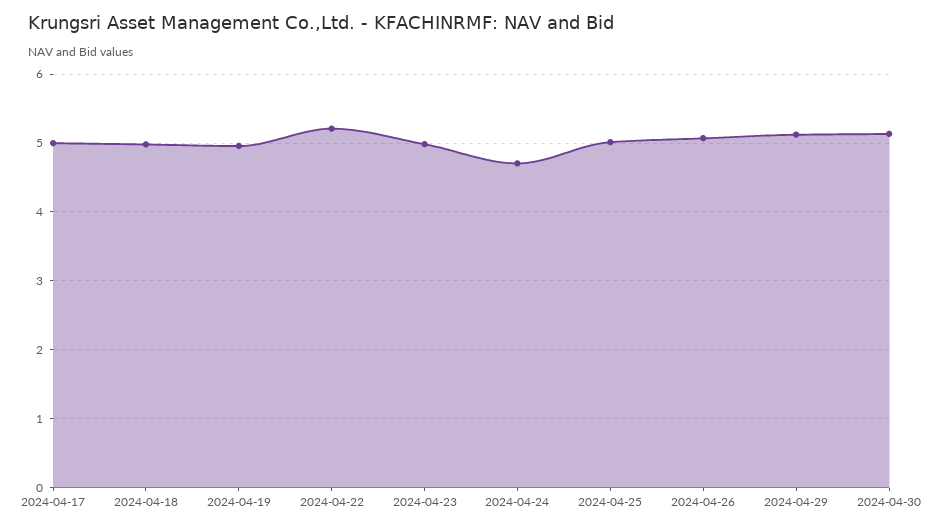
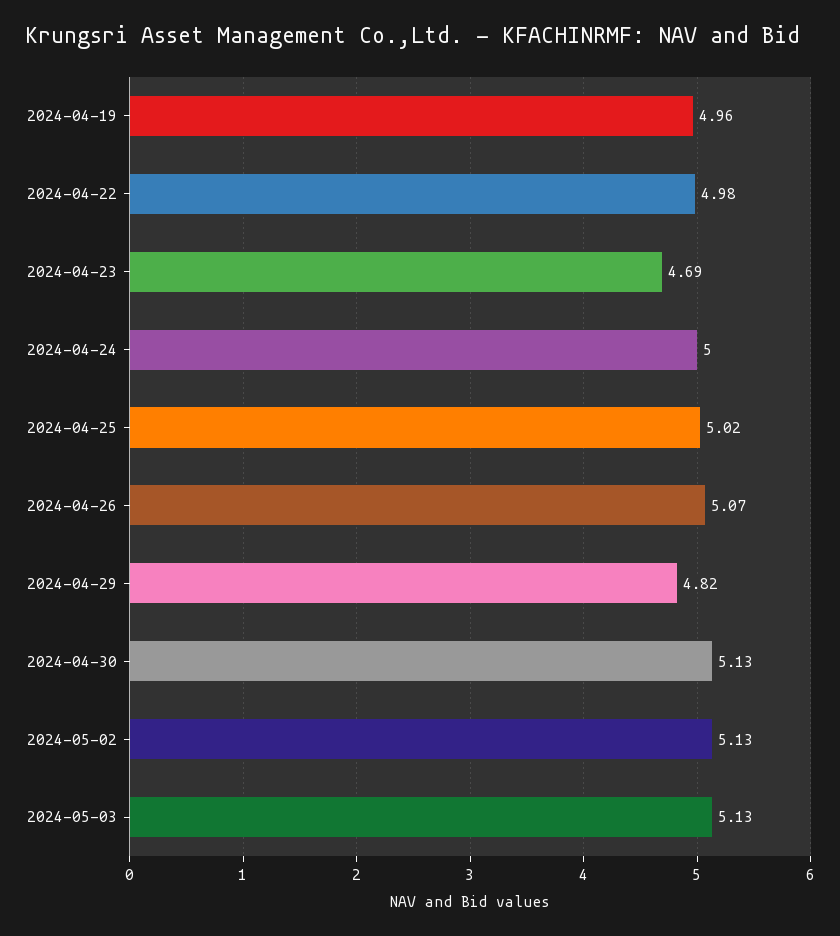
2024-04-17: 5 -> none
2024-04-18: 5 -> none
2024-04-22: 5.2 -> 4.98
2024-04-23: 5 -> 4.69
2024-04-24: 4.7 -> 5
2024-04-29: 5.1 -> 4.82
2024-05-02: none -> 5.13
2024-05-03: none -> 5.13

